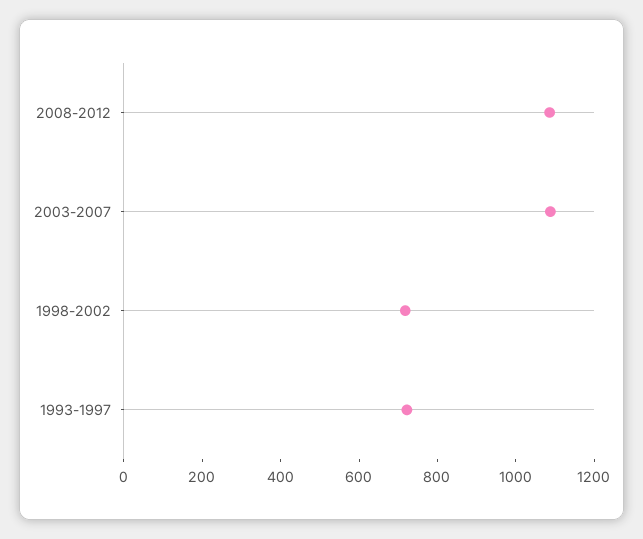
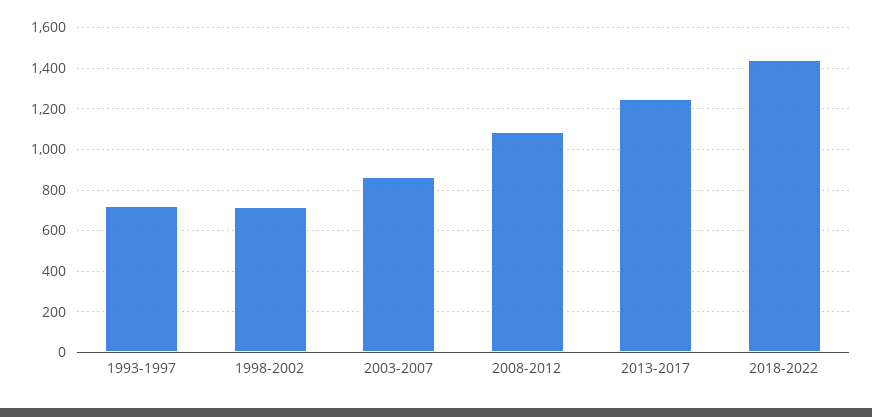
2003-2007: 1100 -> 850
2013-2017: none -> 1250
2018-2022: none -> 1450

